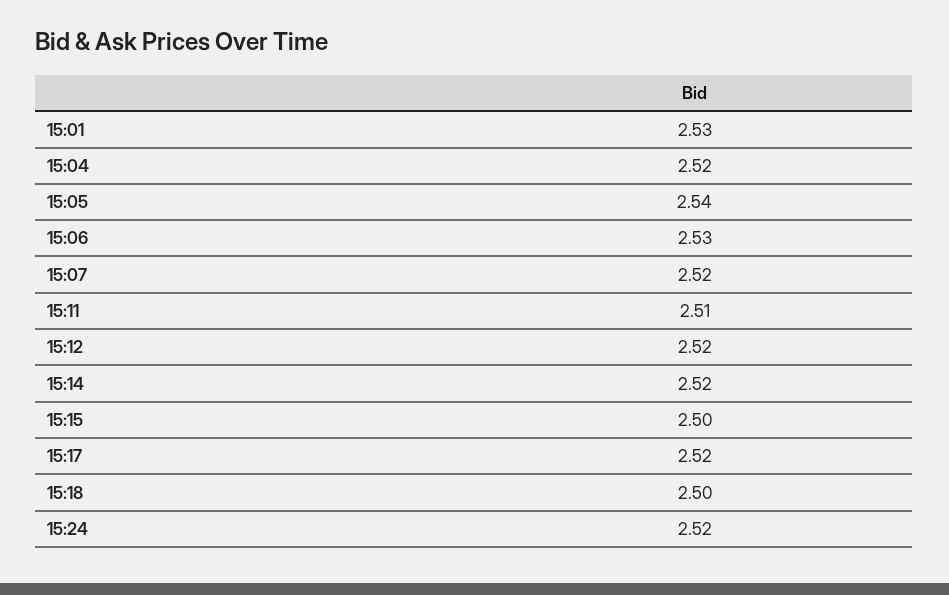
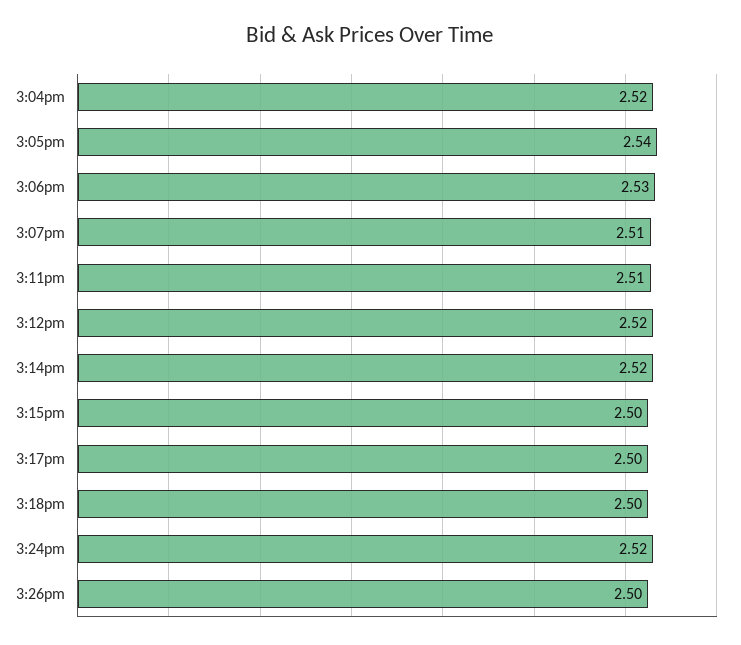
15:01: 2.53 -> none
15:07: 2.52 -> 2.51
15:17: 2.52 -> 2.5
3:26pm: none -> 2.5

